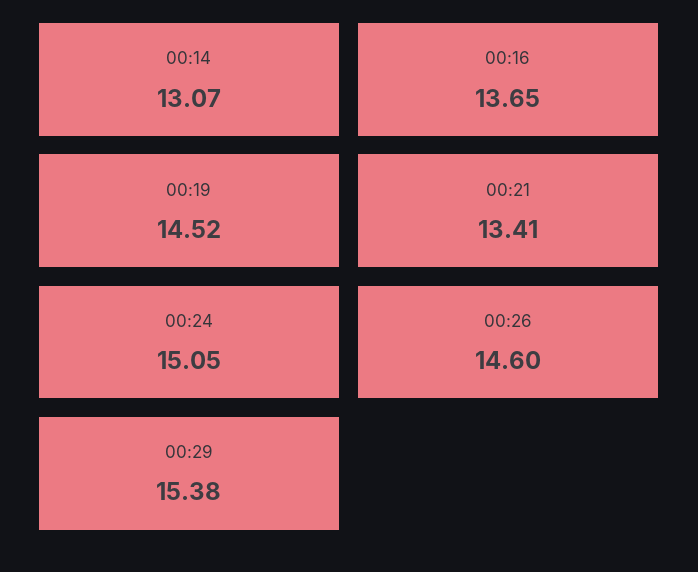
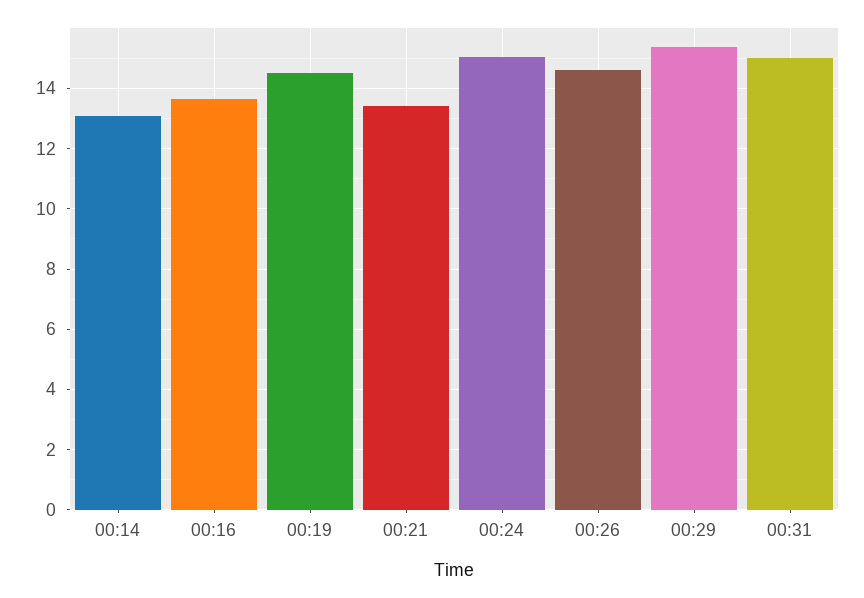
00:31: none -> 15

